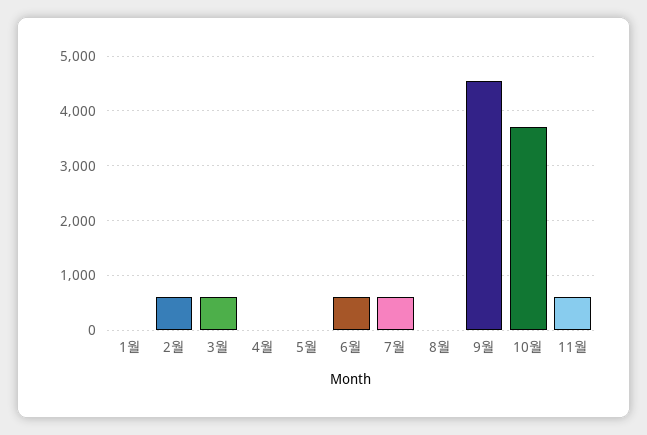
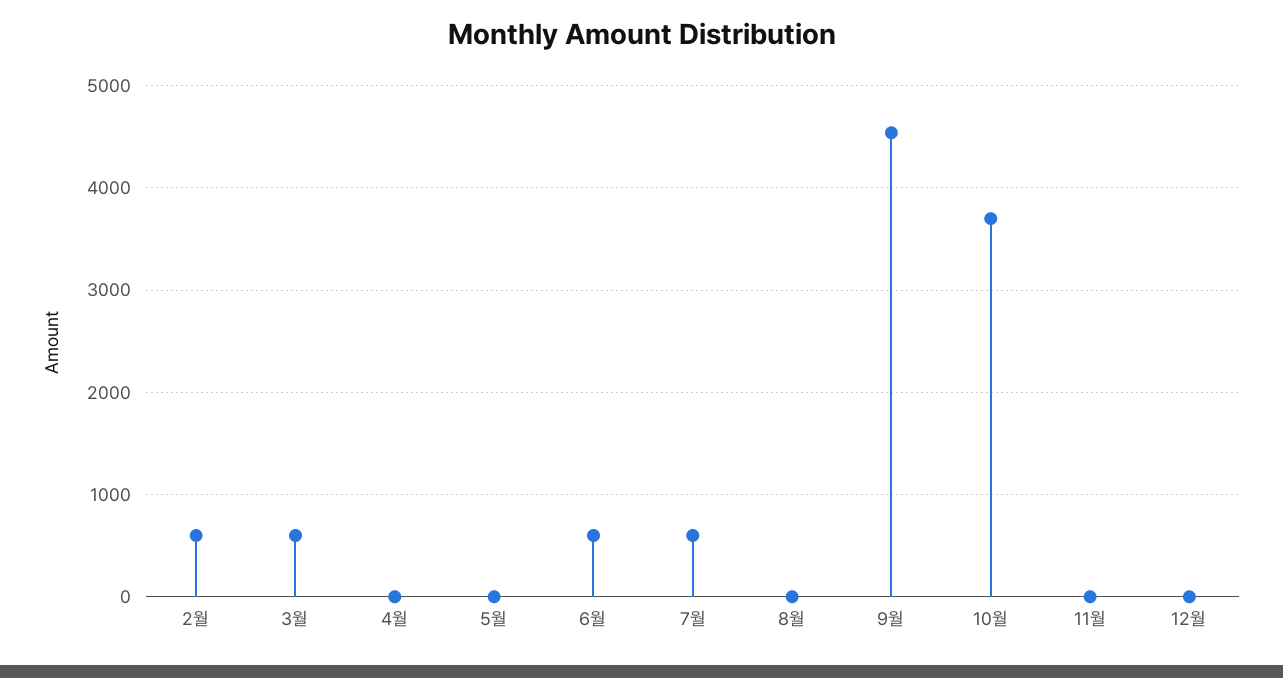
1월: 0 -> none
11월: 600 -> 0
12월: none -> 0

